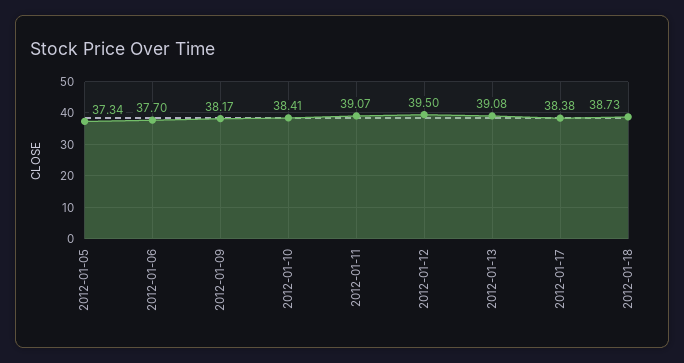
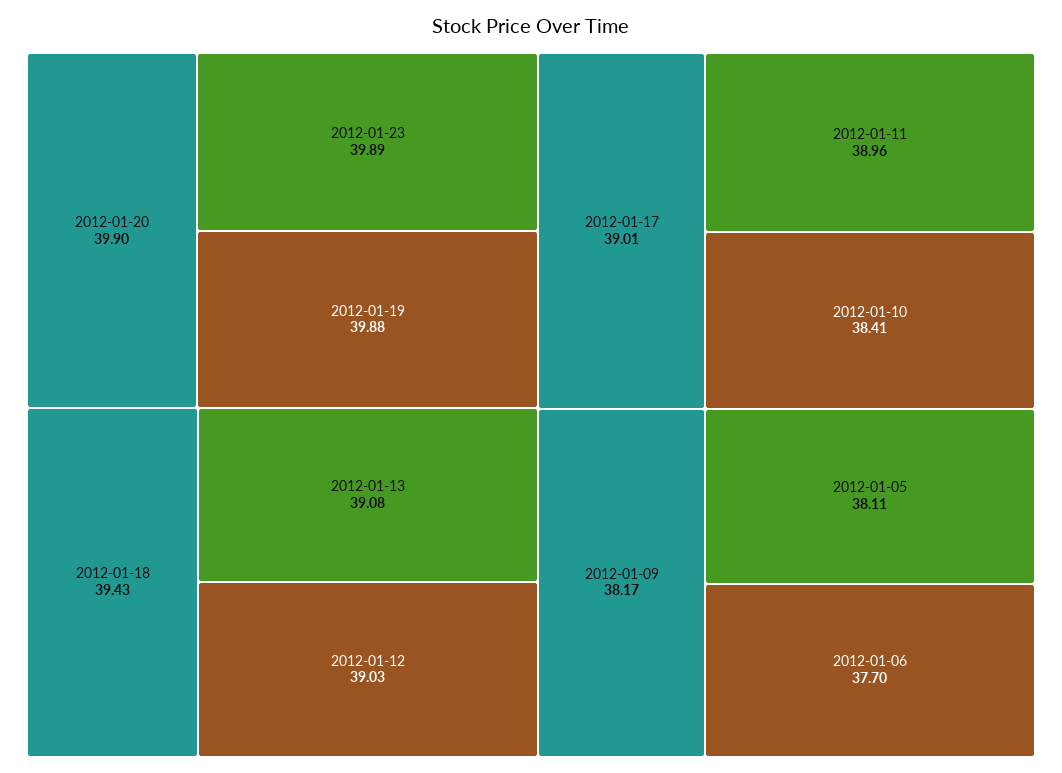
2012-01-05: 37.34 -> 38.11
2012-01-11: 39.07 -> 38.96
2012-01-12: 39.5 -> 39.03
2012-01-17: 38.38 -> 39.01
2012-01-18: 38.73 -> 39.43
2012-01-20: none -> 39.9
2012-01-23: none -> 39.89
2012-01-19: none -> 39.88

